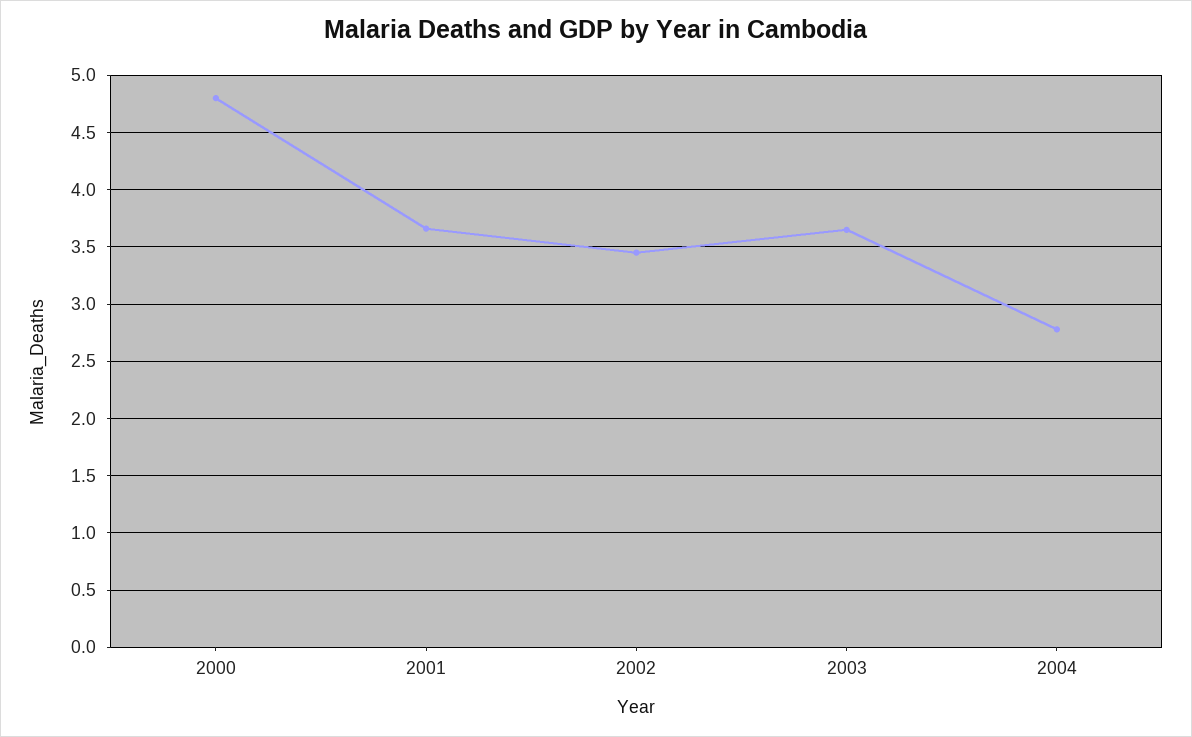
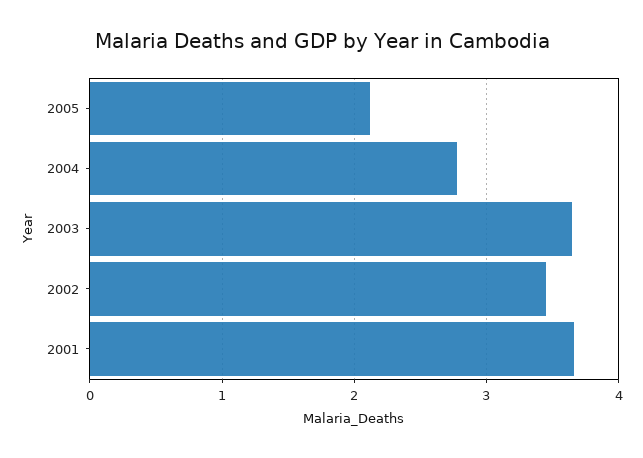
2000: 4.8 -> none
2005: none -> 2.1

